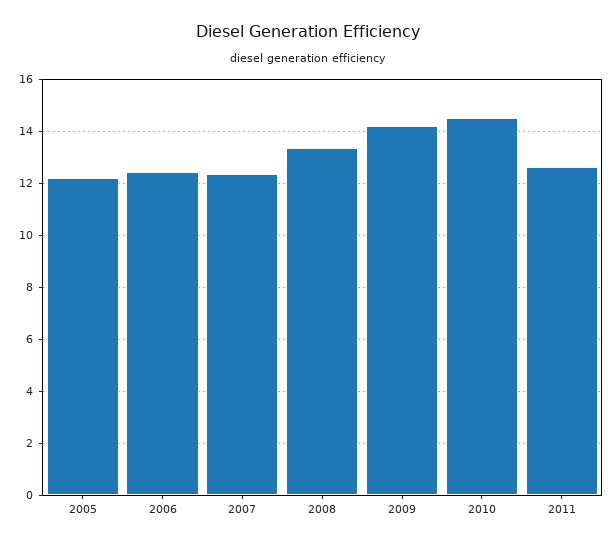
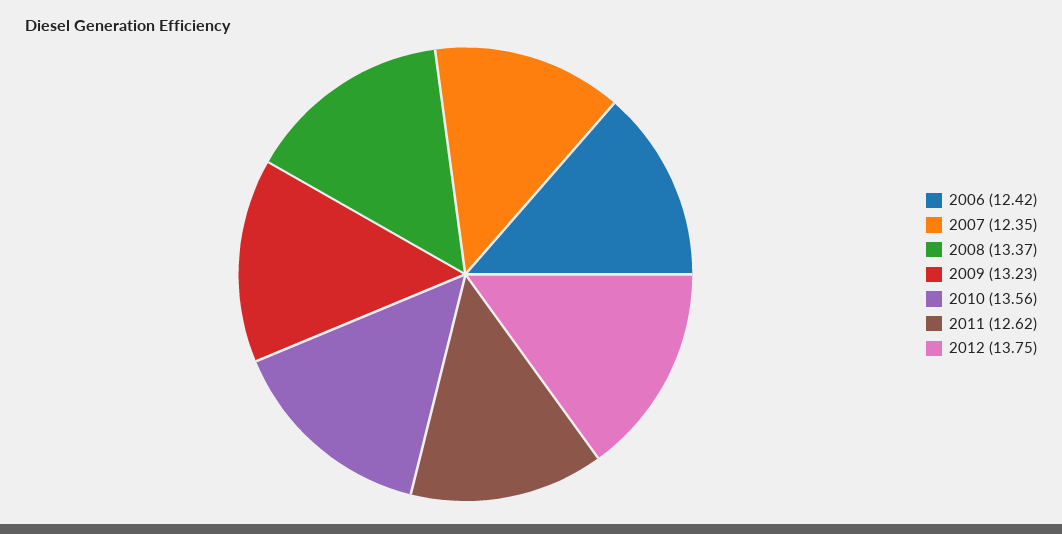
2005: 12.25 -> none
2009: 14.25 -> 13.23
2010: 14.5 -> 13.56
2012: none -> 13.75

